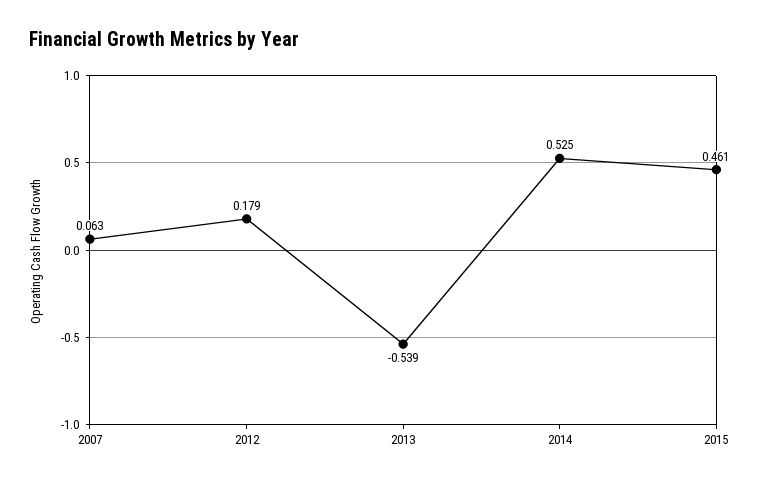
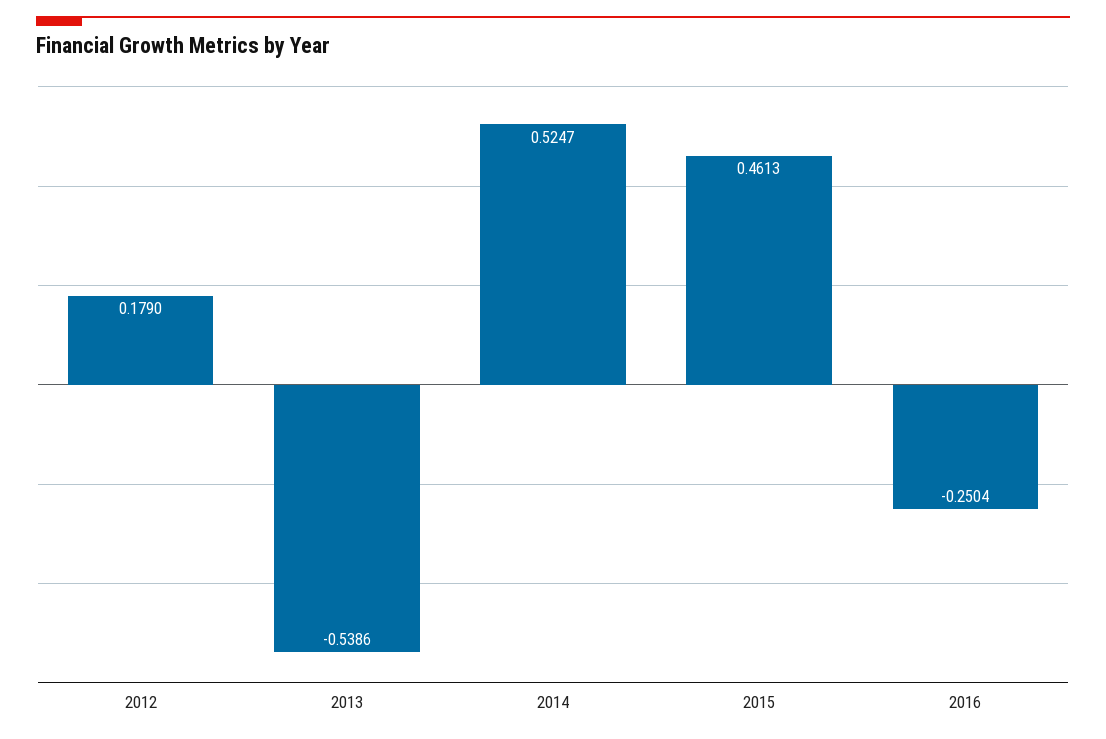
2007: 0.063 -> none
2016: none -> -0.2504

